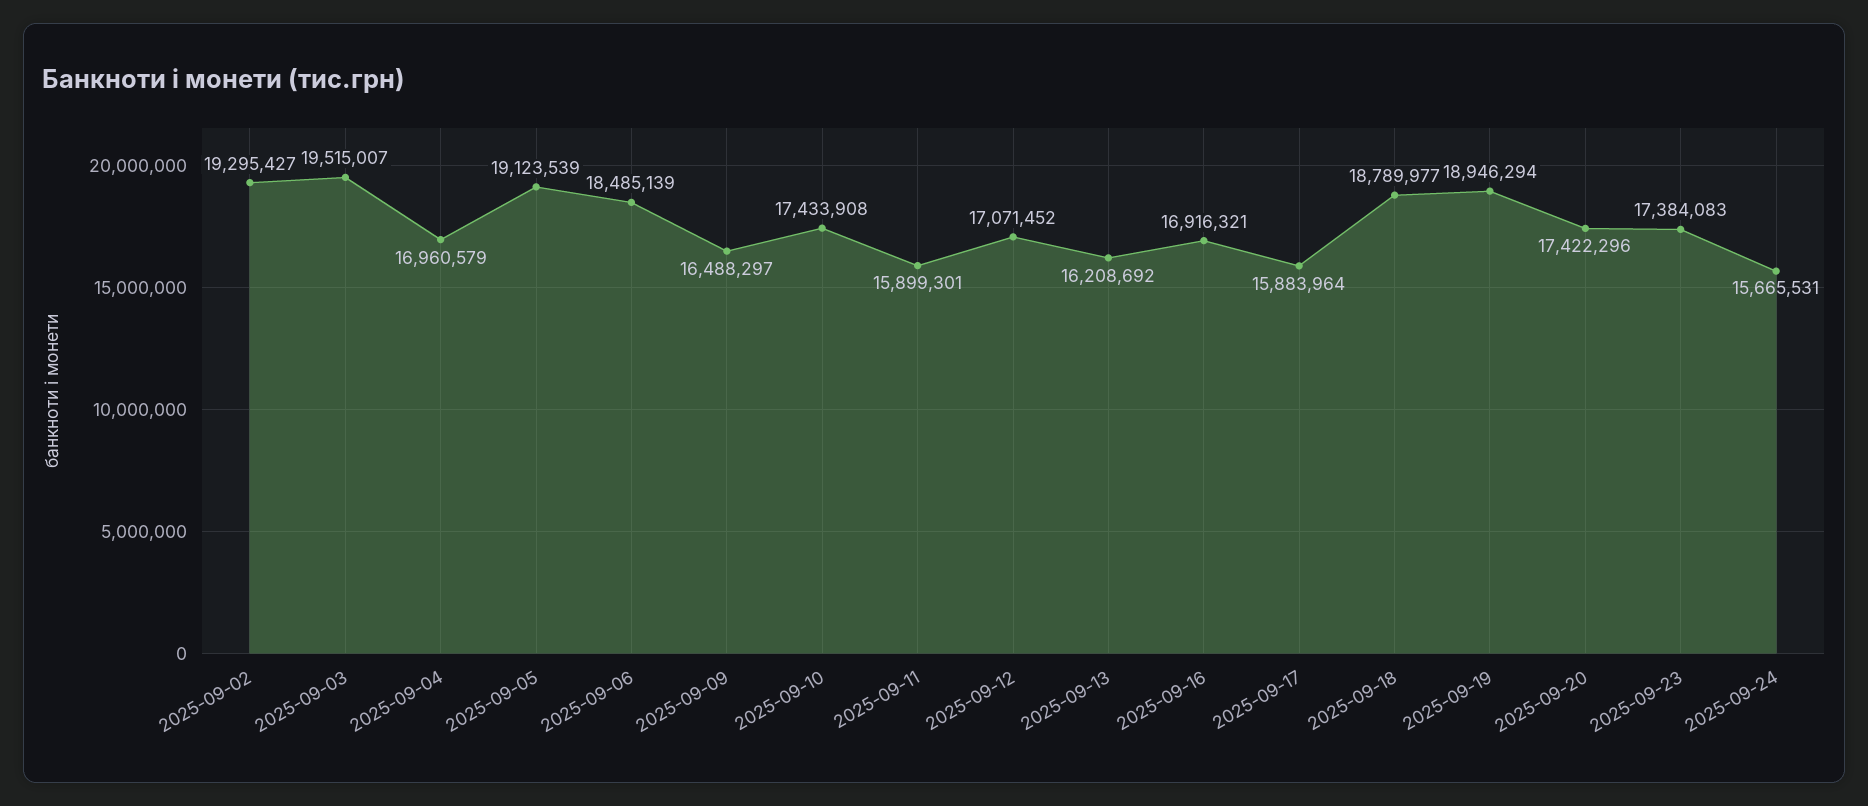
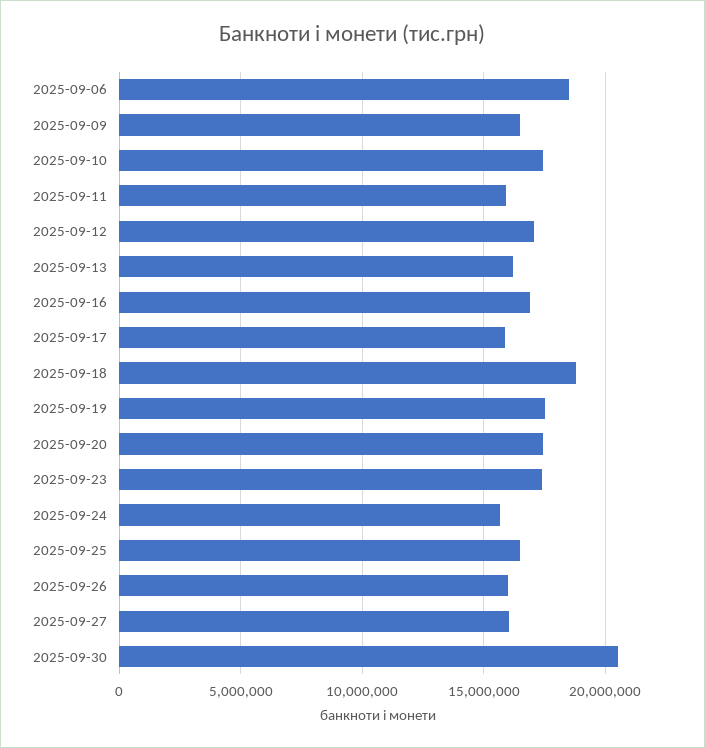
2025-09-02: 19295427 -> none
2025-09-03: 19515007 -> none
2025-09-04: 16960579 -> none
2025-09-05: 19123539 -> none
2025-09-19: 18946294 -> 17500000
2025-09-25: none -> 16500000
2025-09-26: none -> 16000000
2025-09-27: none -> 16000000
2025-09-30: none -> 20500000

